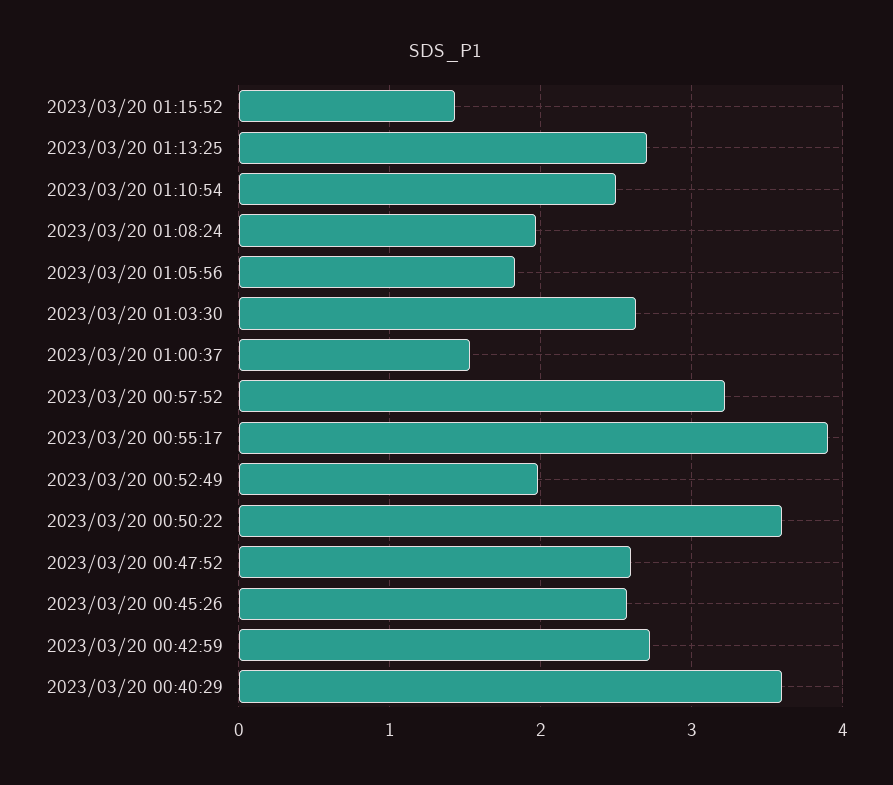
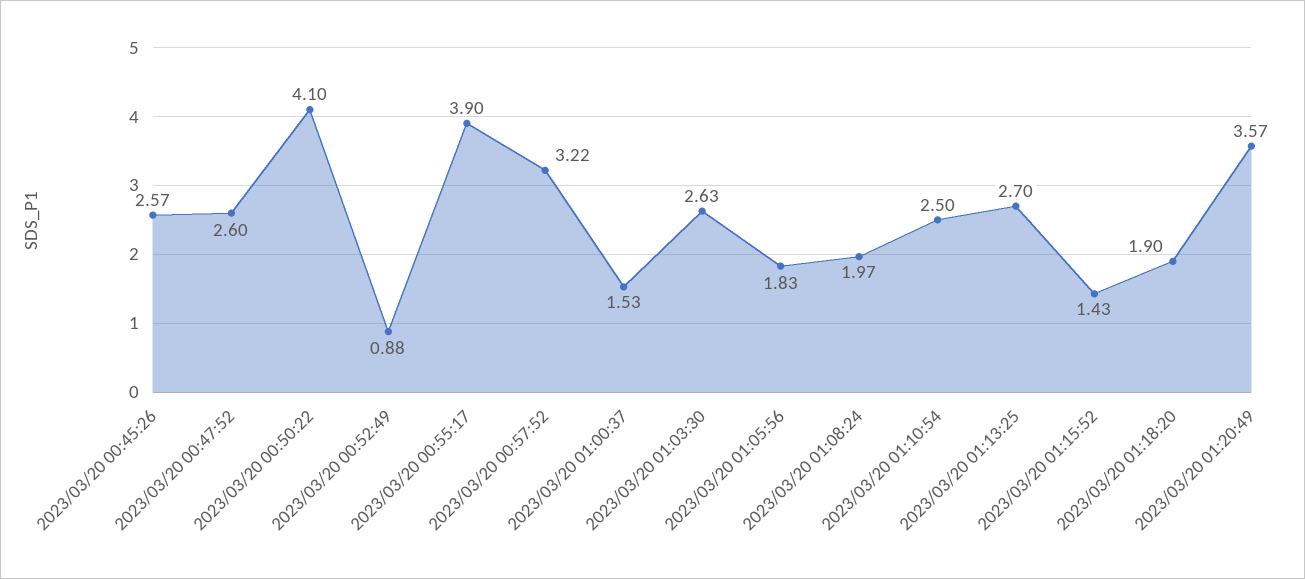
2023/03/20 00:52:49: 2 -> 0.88
2023/03/20 00:50:22: 3.6 -> 4.1
2023/03/20 00:42:59: 2.7 -> none
2023/03/20 00:40:29: 3.6 -> none
2023/03/20 01:18:20: none -> 1.9
2023/03/20 01:20:49: none -> 3.57

